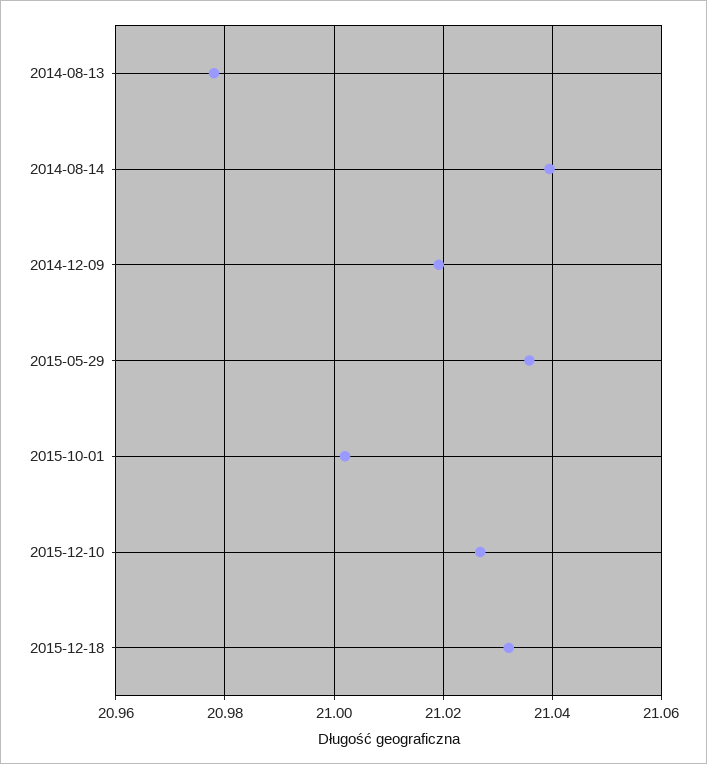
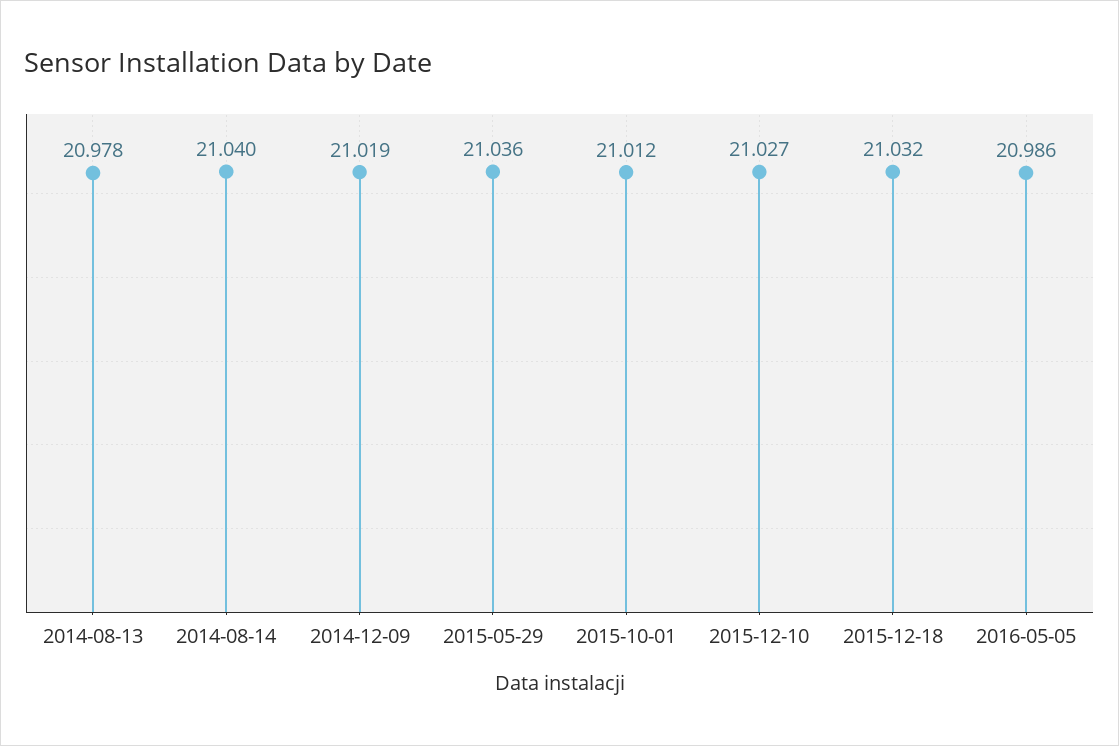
2015-10-01: 21.002 -> 21.012
2016-05-05: none -> 20.986

